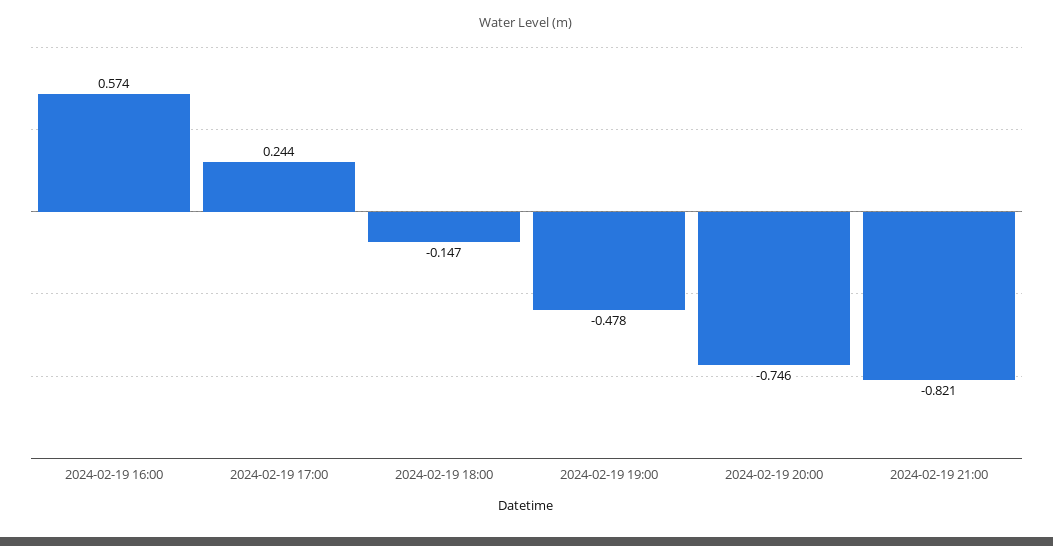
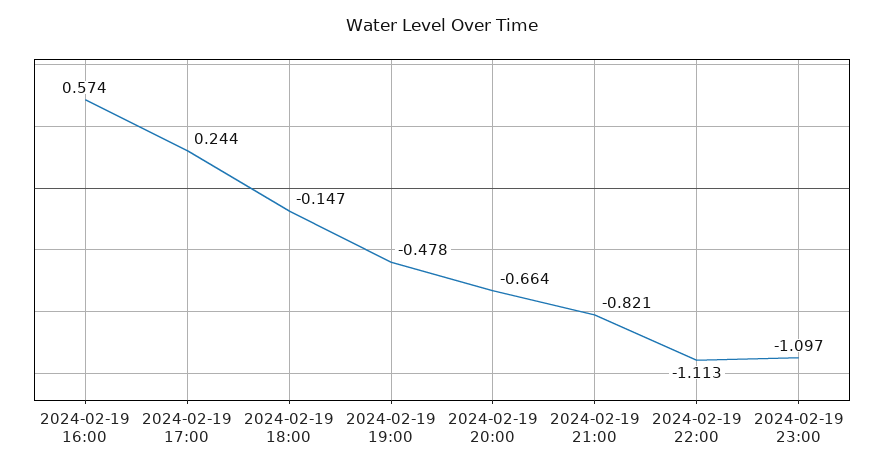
2024-02-19 20:00: -0.746 -> -0.664
2024-02-19 22:00: none -> -1.113
2024-02-19 23:00: none -> -1.097

